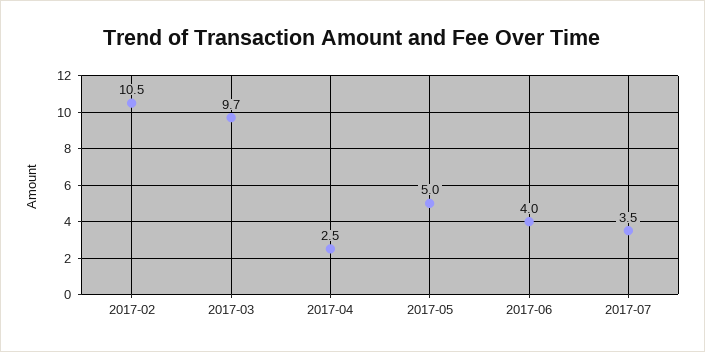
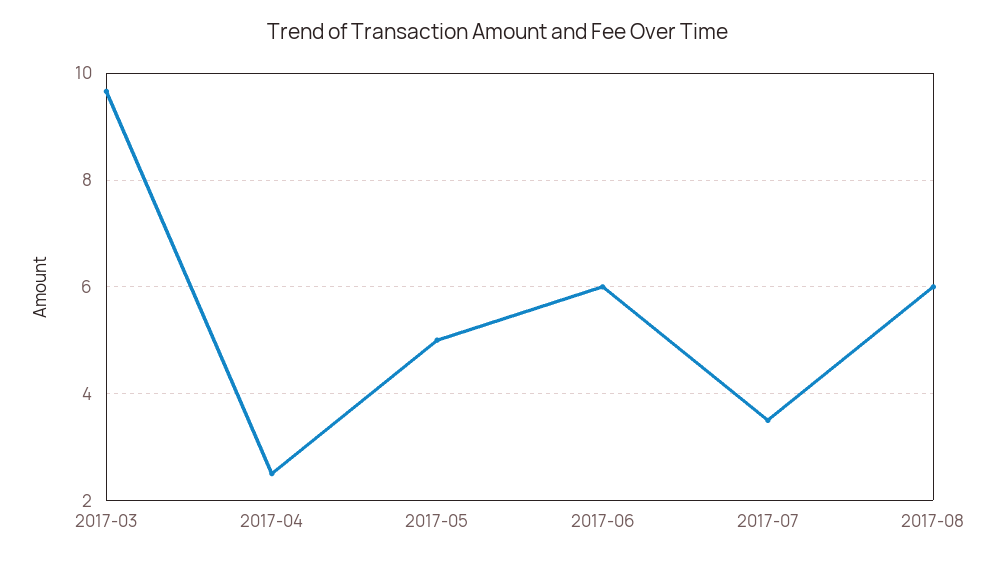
2017-02: 10.5 -> none
2017-06: 4 -> 6
2017-08: none -> 6

